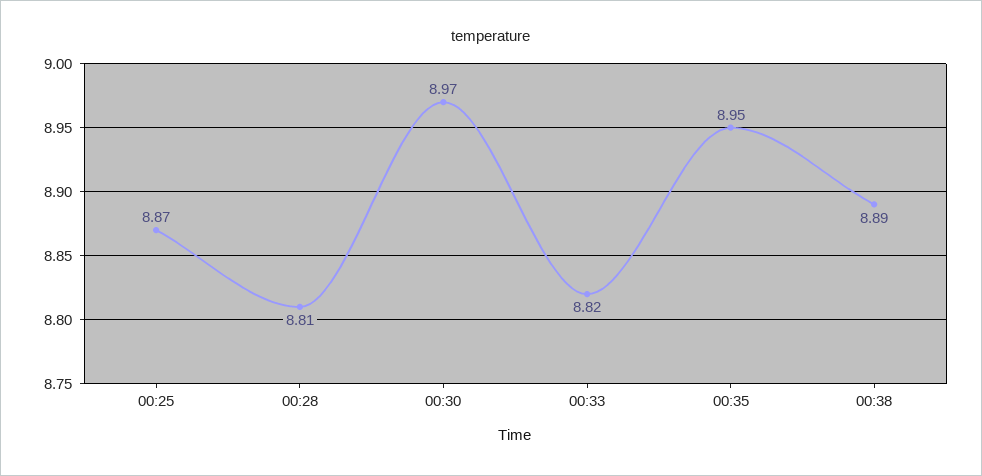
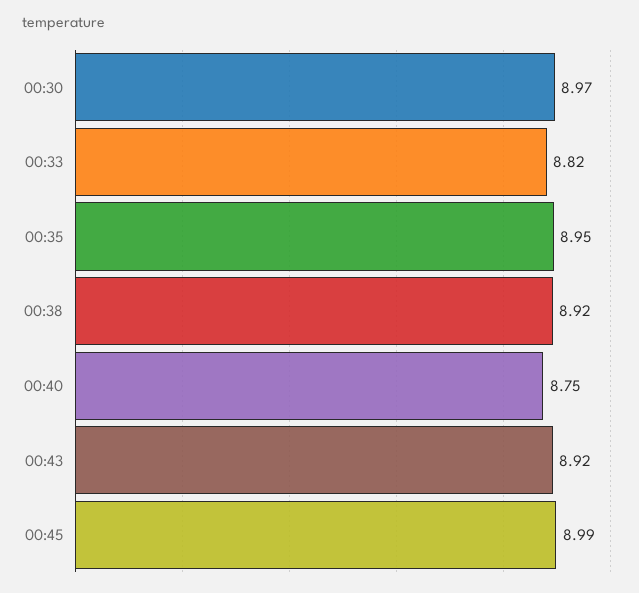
00:25: 8.87 -> none
00:28: 8.81 -> none
00:38: 8.89 -> 8.92
00:40: none -> 8.75
00:43: none -> 8.92
00:45: none -> 8.99

